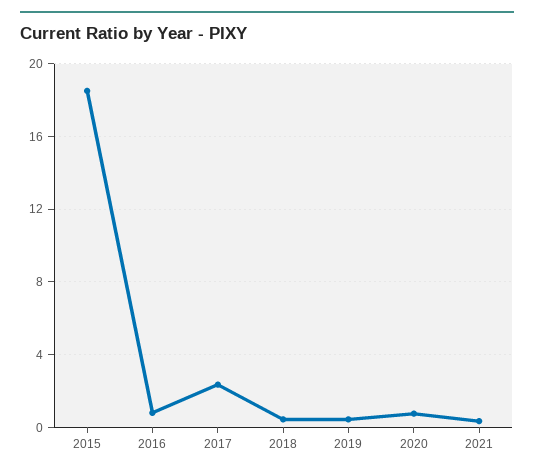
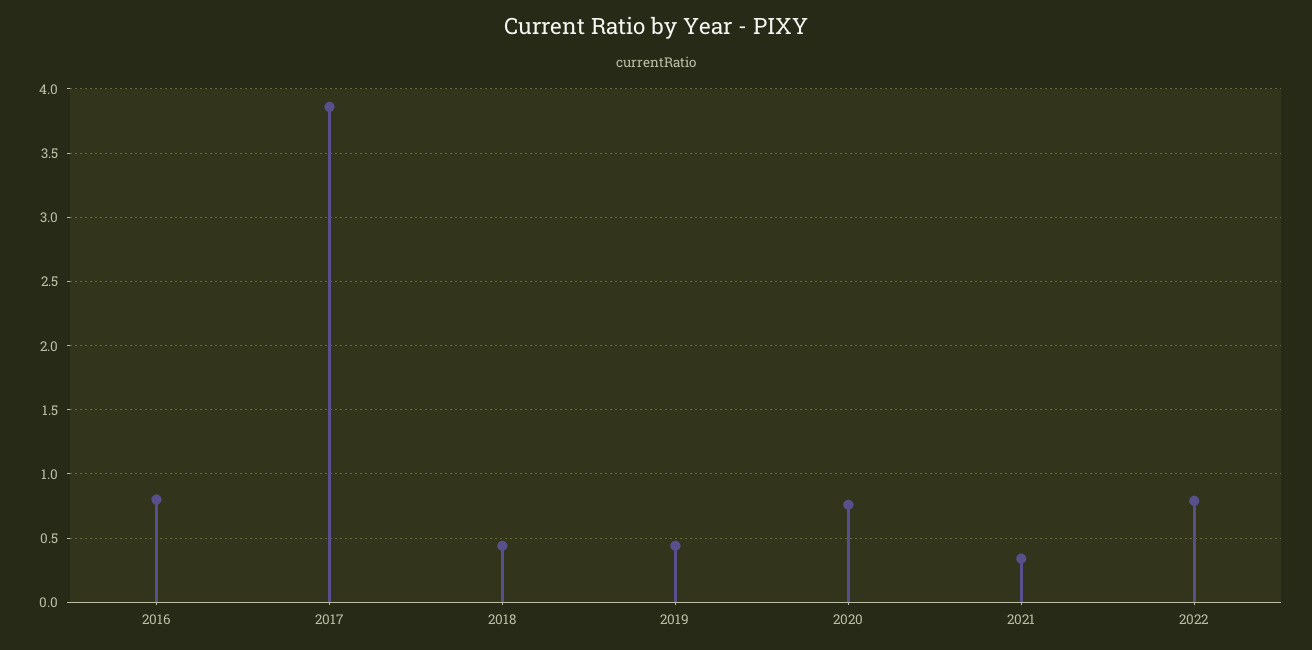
2015: 18.5 -> none
2017: 2.5 -> 3.85
2022: none -> 0.8

